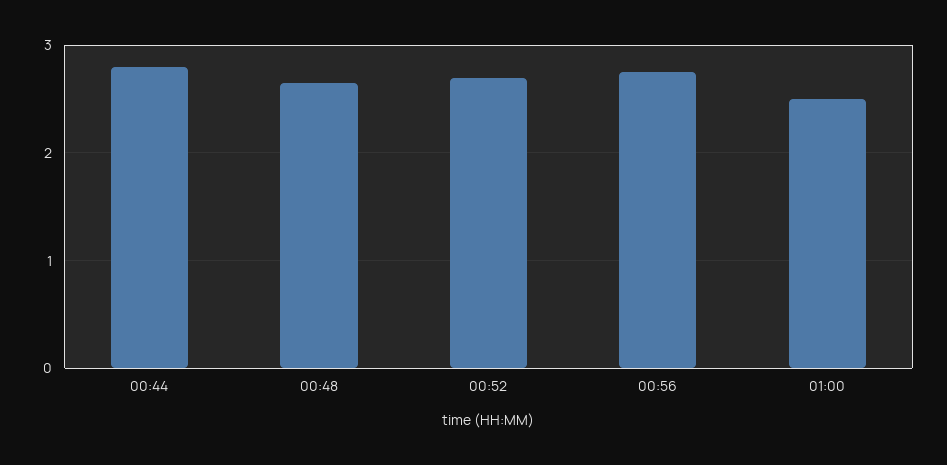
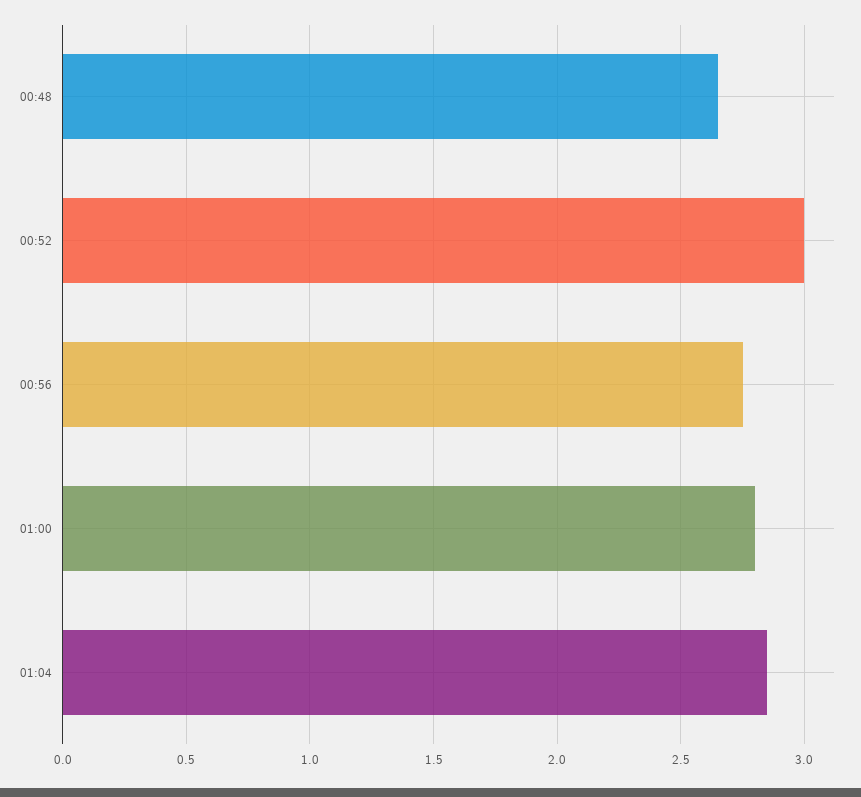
00:44: 2.8 -> none
00:52: 2.7 -> 3
01:00: 2.5 -> 2.8
01:04: none -> 2.85

